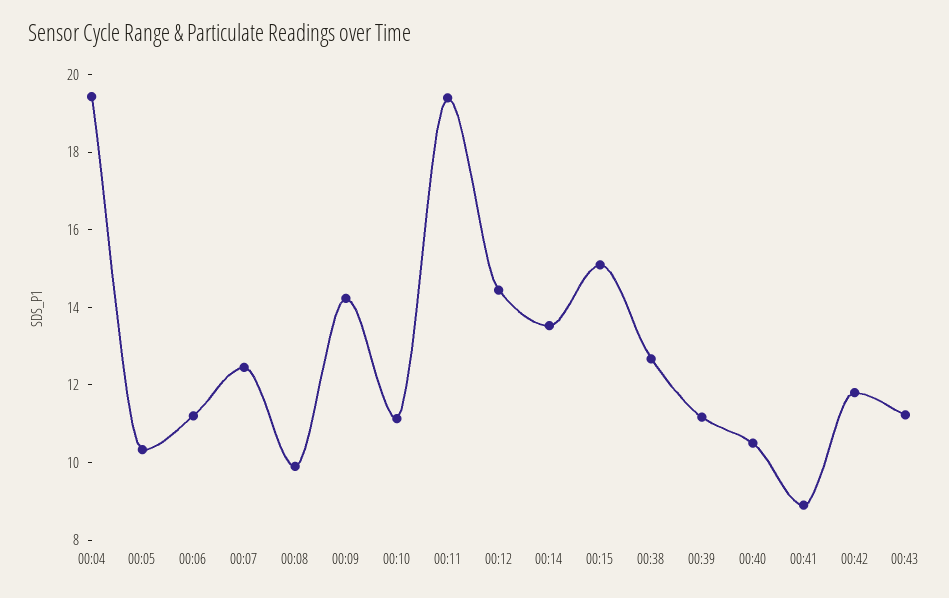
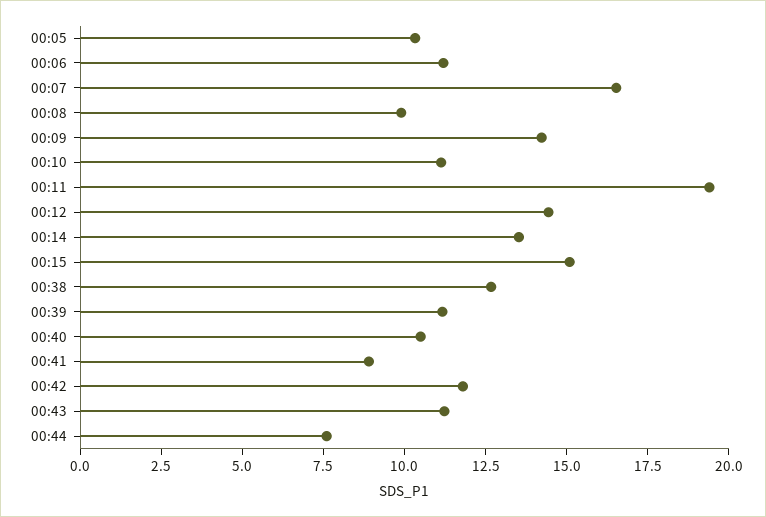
00:04: 19.5 -> none
00:07: 12.5 -> 16.5
00:44: none -> 7.5

